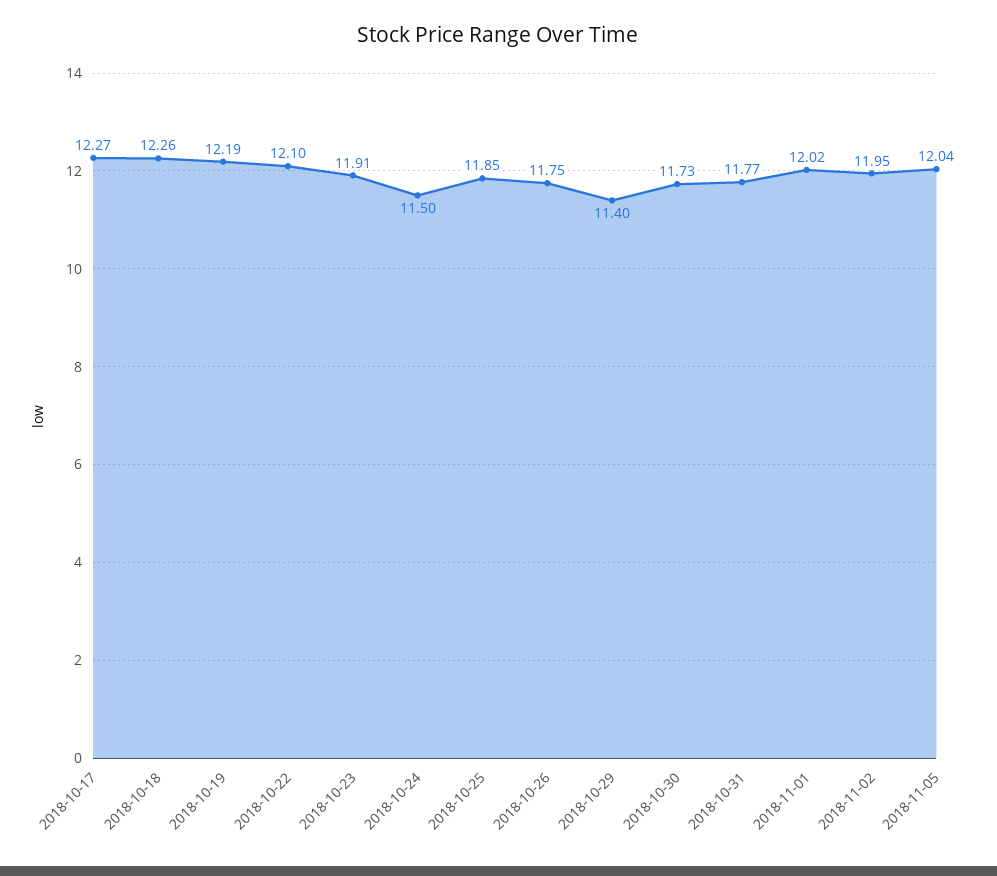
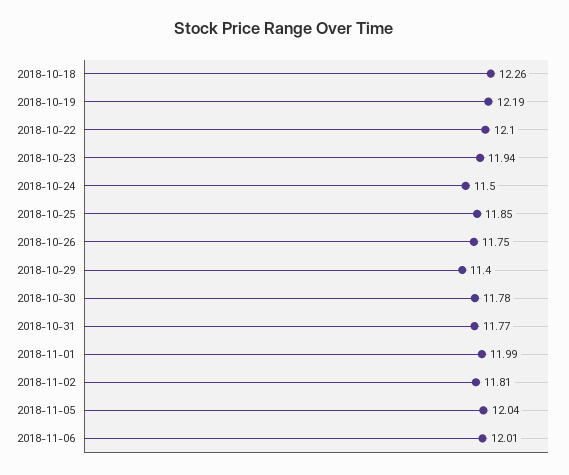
2018-10-17: 12.27 -> none
2018-10-23: 11.91 -> 11.94
2018-10-30: 11.73 -> 11.78
2018-11-01: 12.02 -> 11.99
2018-11-02: 11.95 -> 11.81
2018-11-06: none -> 12.01

